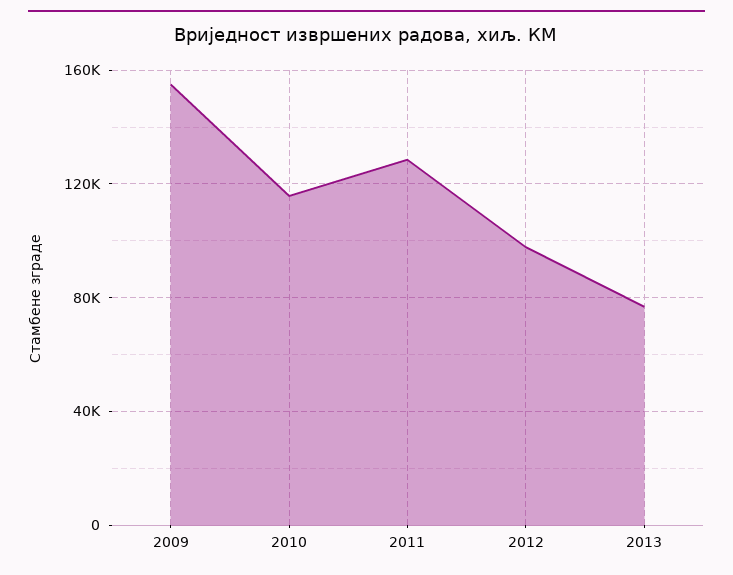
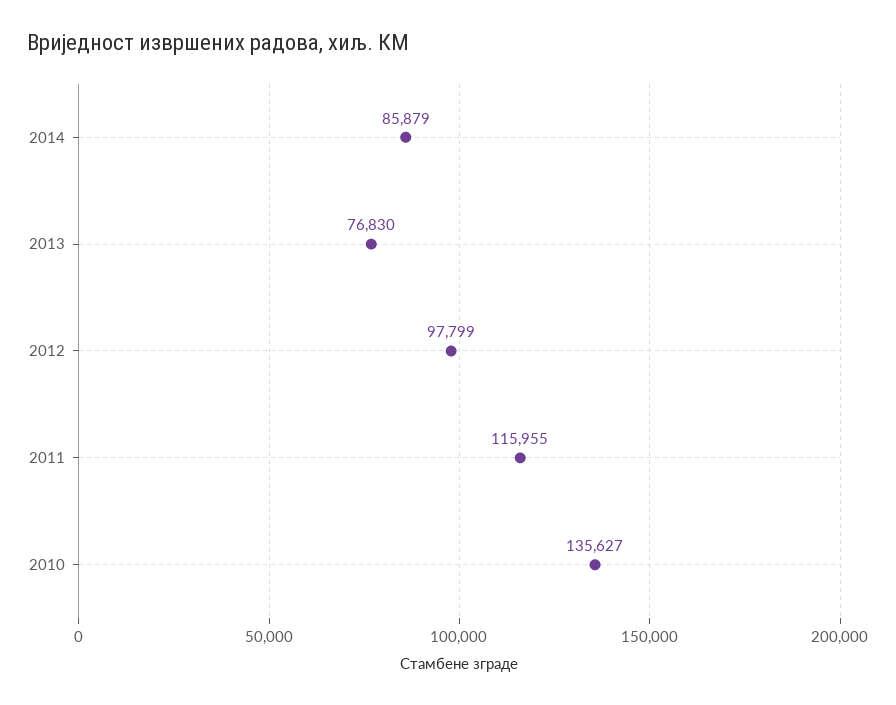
2009: 155000 -> none
2010: 115000 -> 135627
2011: 130000 -> 115955
2014: none -> 85879

